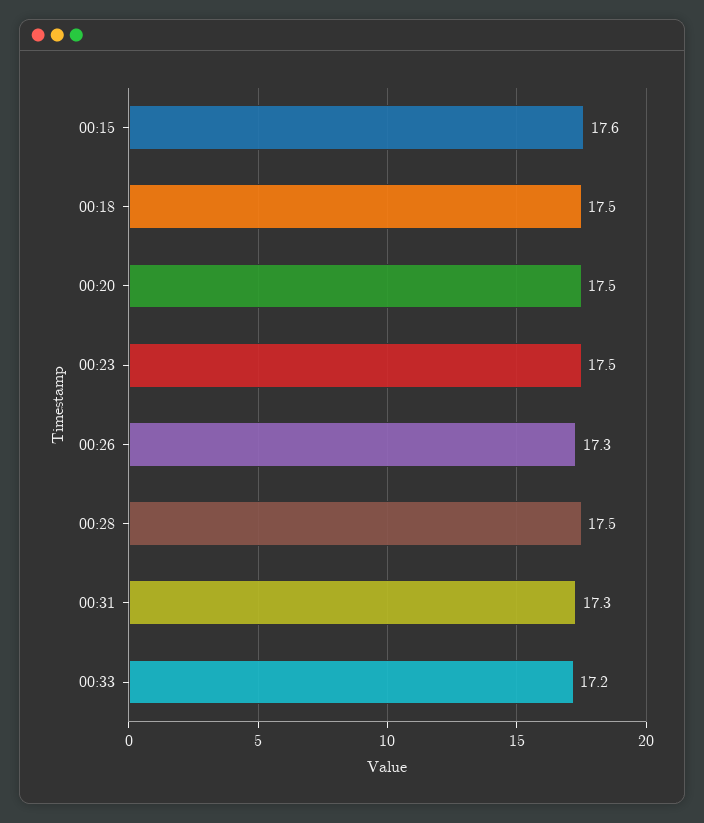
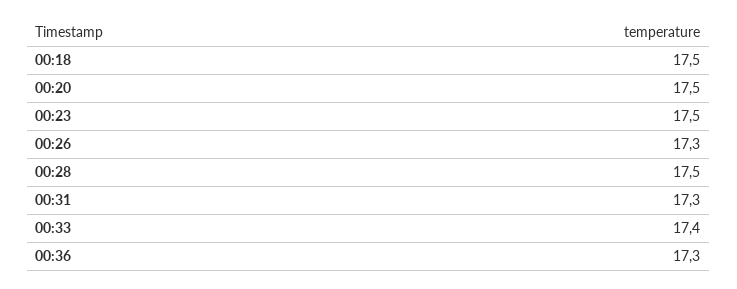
00:15: 17.6 -> none
00:33: 17.2 -> 17.4
00:36: none -> 17.3

